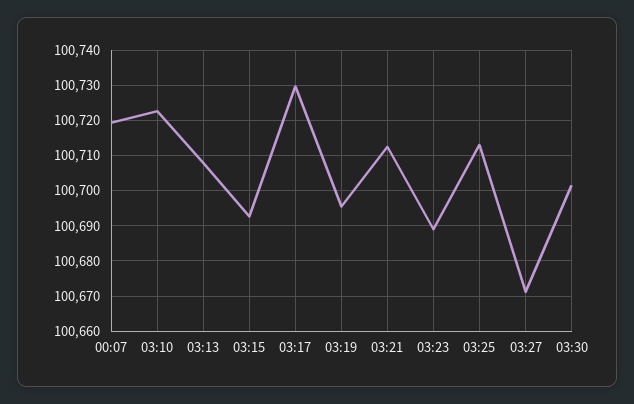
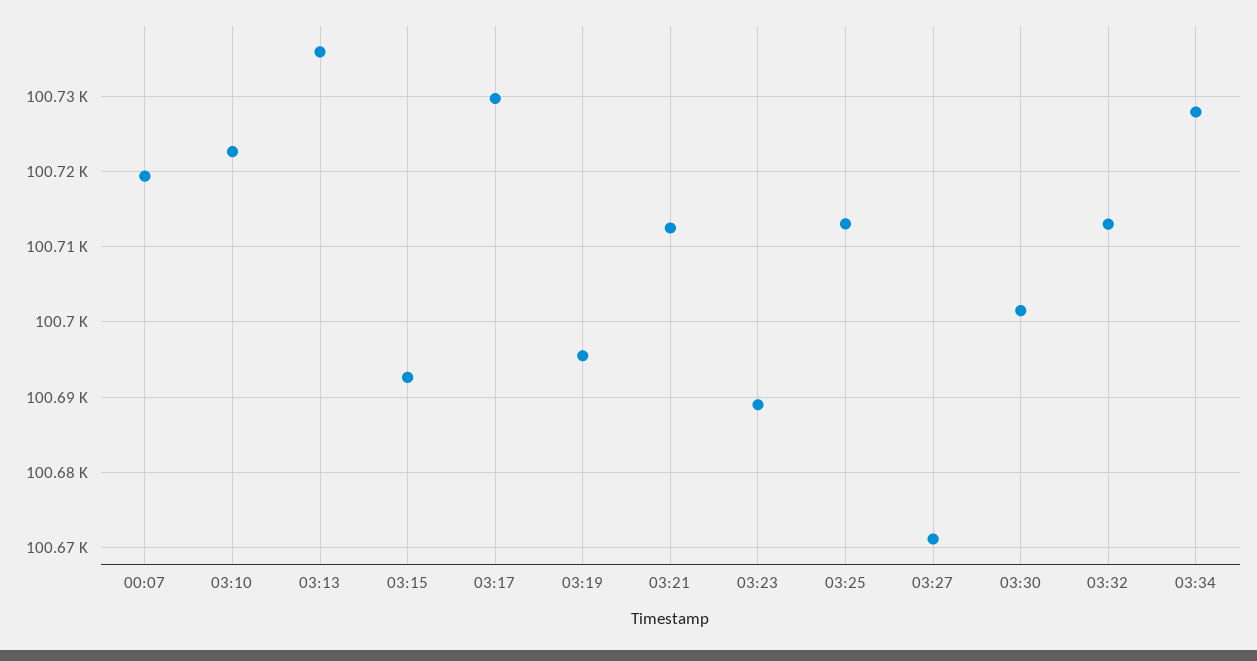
03:13: 100708 -> 100736
03:32: none -> 100713
03:34: none -> 100728

